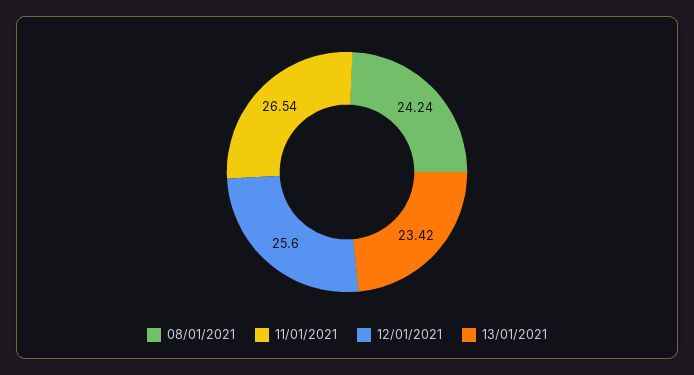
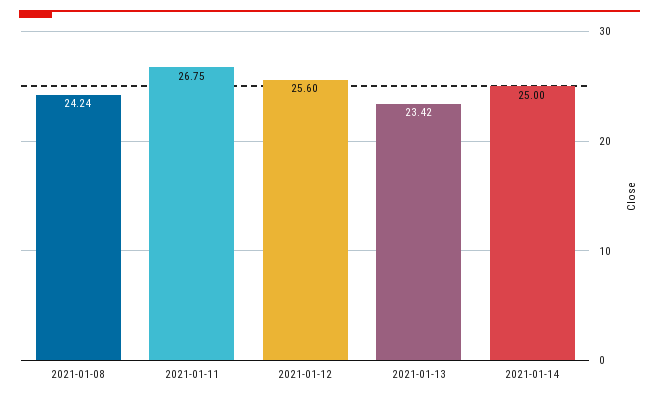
11/01/2021: 26.54 -> 26.75
2021-01-14: none -> 25

